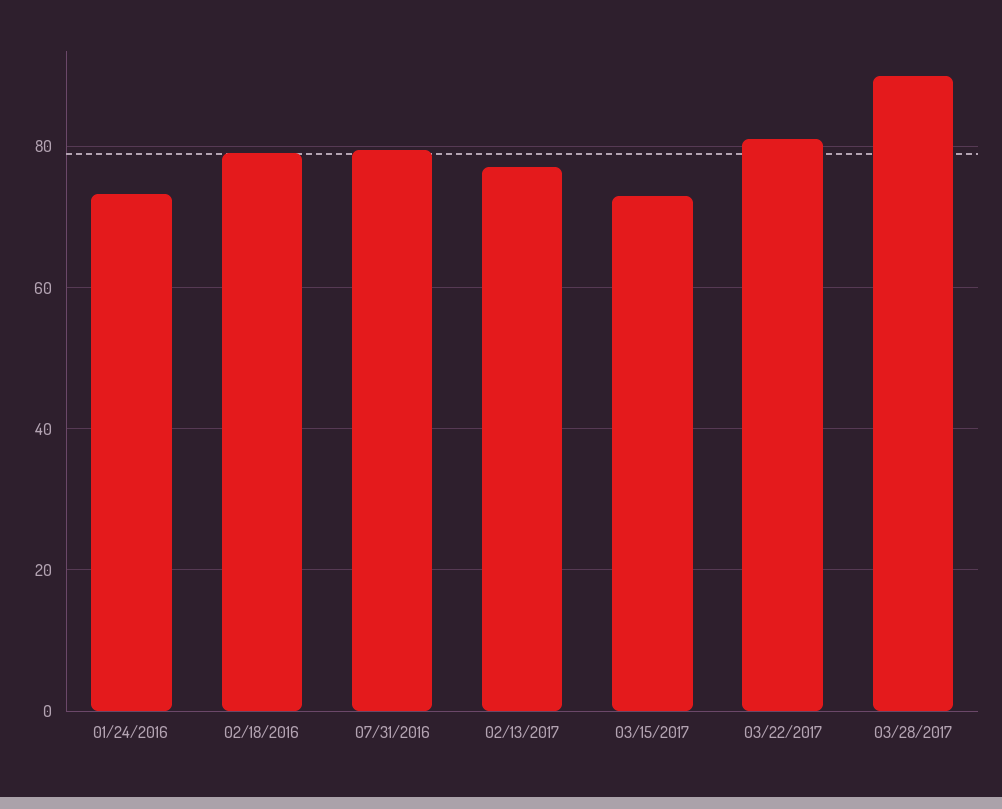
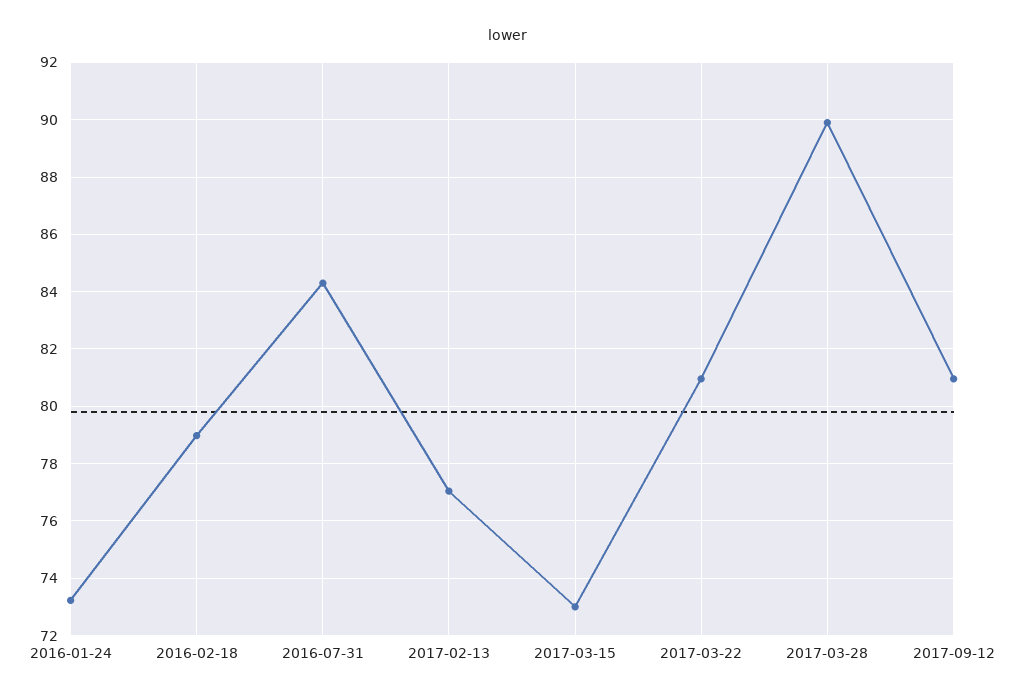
07/31/2016: 80 -> 84.25
2017-09-12: none -> 81

